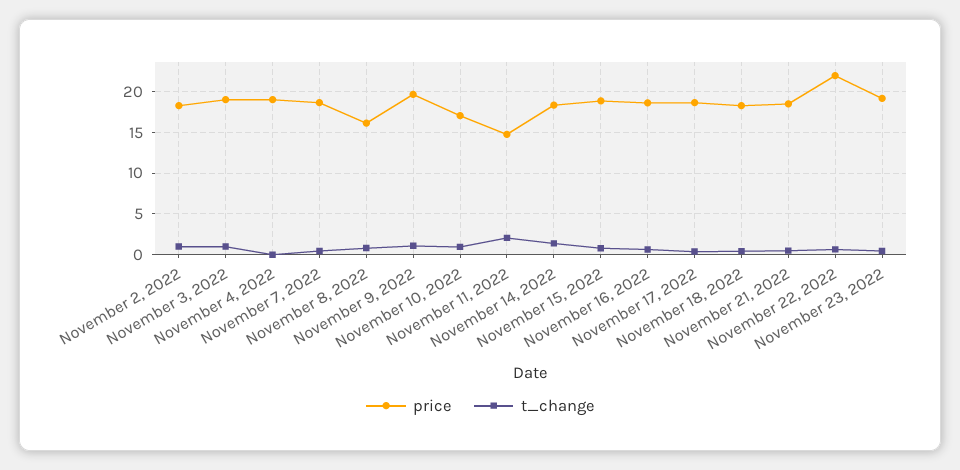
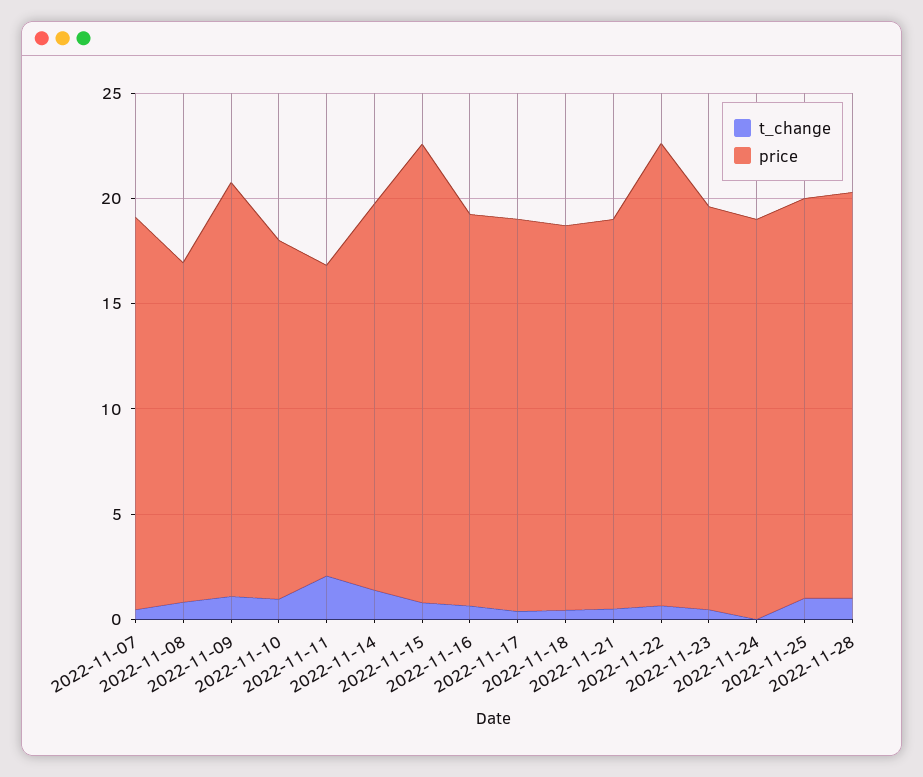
price, November 2, 2022: 18 -> none
t_change, November 2, 2022: 1 -> none
price, November 3, 2022: 19 -> none
t_change, November 3, 2022: 1 -> none
price, November 4, 2022: 19 -> none
t_change, November 4, 2022: 0 -> none
price, November 15, 2022: 19 -> 22
t_change, 2022-11-24: none -> 0
price, 2022-11-24: none -> 19
t_change, 2022-11-25: none -> 1
price, 2022-11-25: none -> 19
t_change, 2022-11-28: none -> 1
price, 2022-11-28: none -> 19

